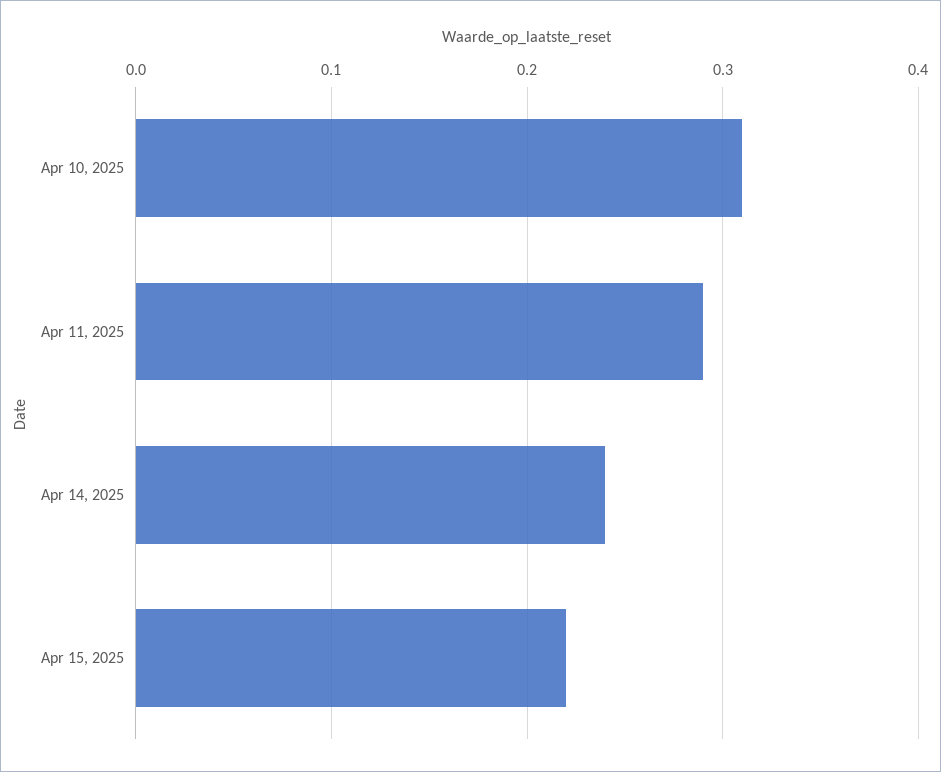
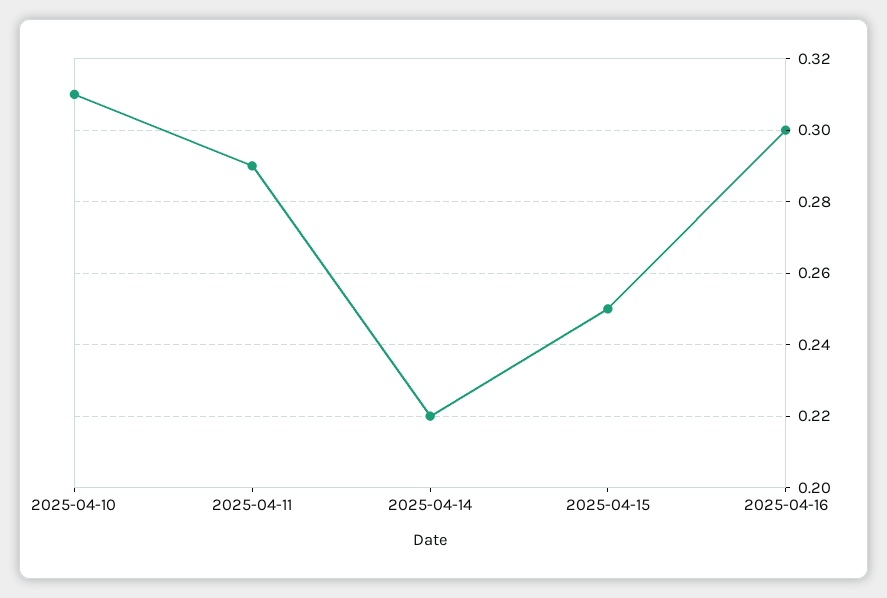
Apr 14, 2025: 0.24 -> 0.22
Apr 15, 2025: 0.22 -> 0.25
2025-04-16: none -> 0.3

